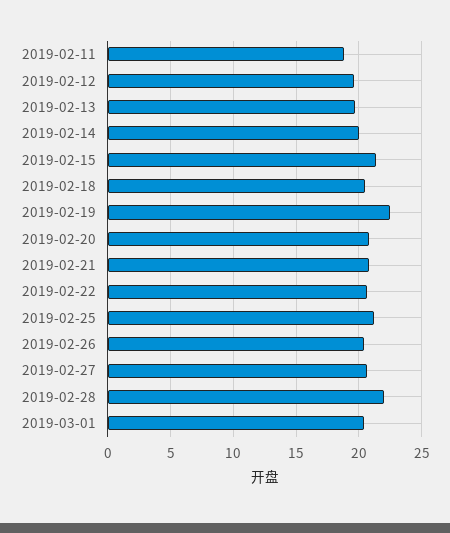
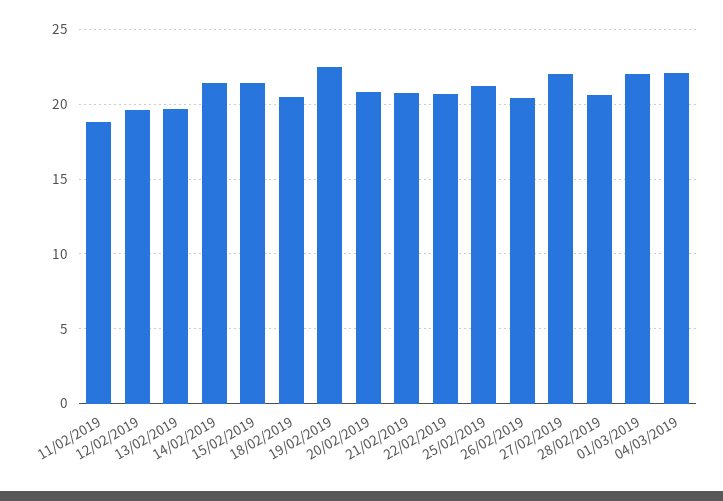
2019-02-14: 20 -> 21.5
2019-02-27: 20.5 -> 22
2019-02-28: 22 -> 20.5
2019-03-01: 20.5 -> 22
04/03/2019: none -> 22

